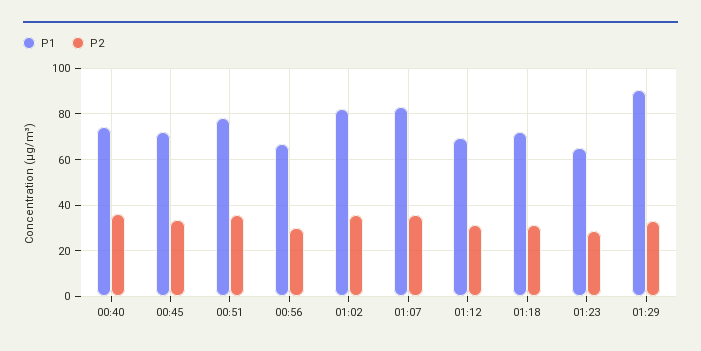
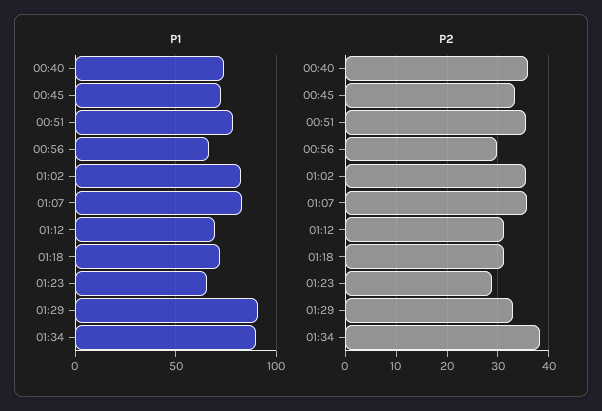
P1, 01:34: none -> 90
P2, 01:34: none -> 38

